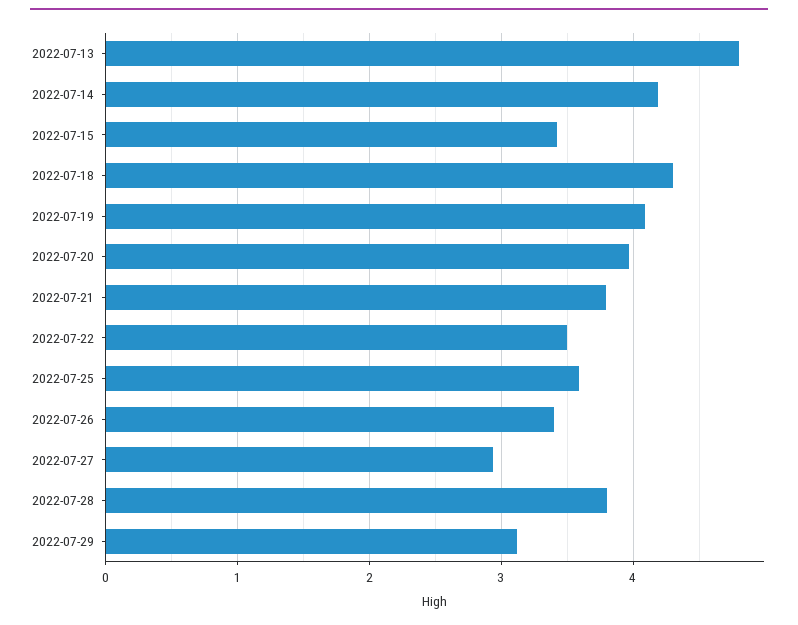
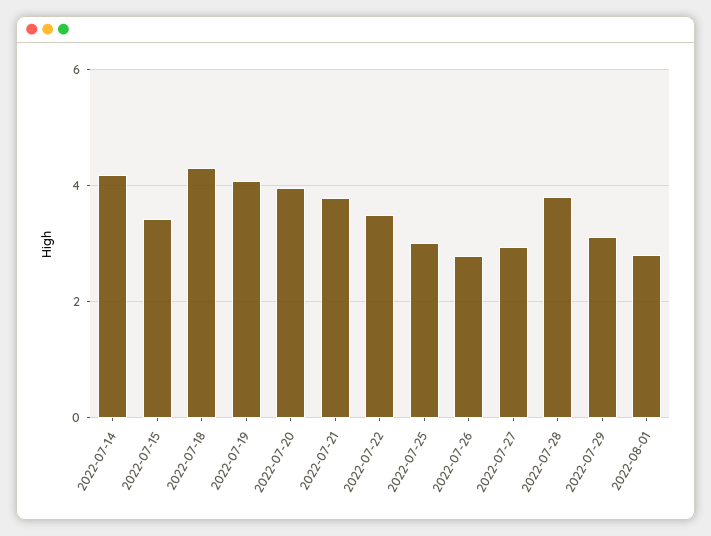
2022-07-13: 4.8 -> none
2022-07-25: 3.6 -> 3
2022-07-26: 3.4 -> 2.8
2022-08-01: none -> 2.8

